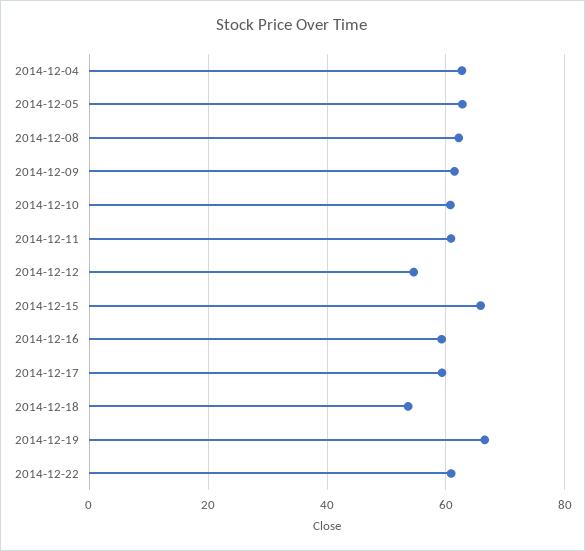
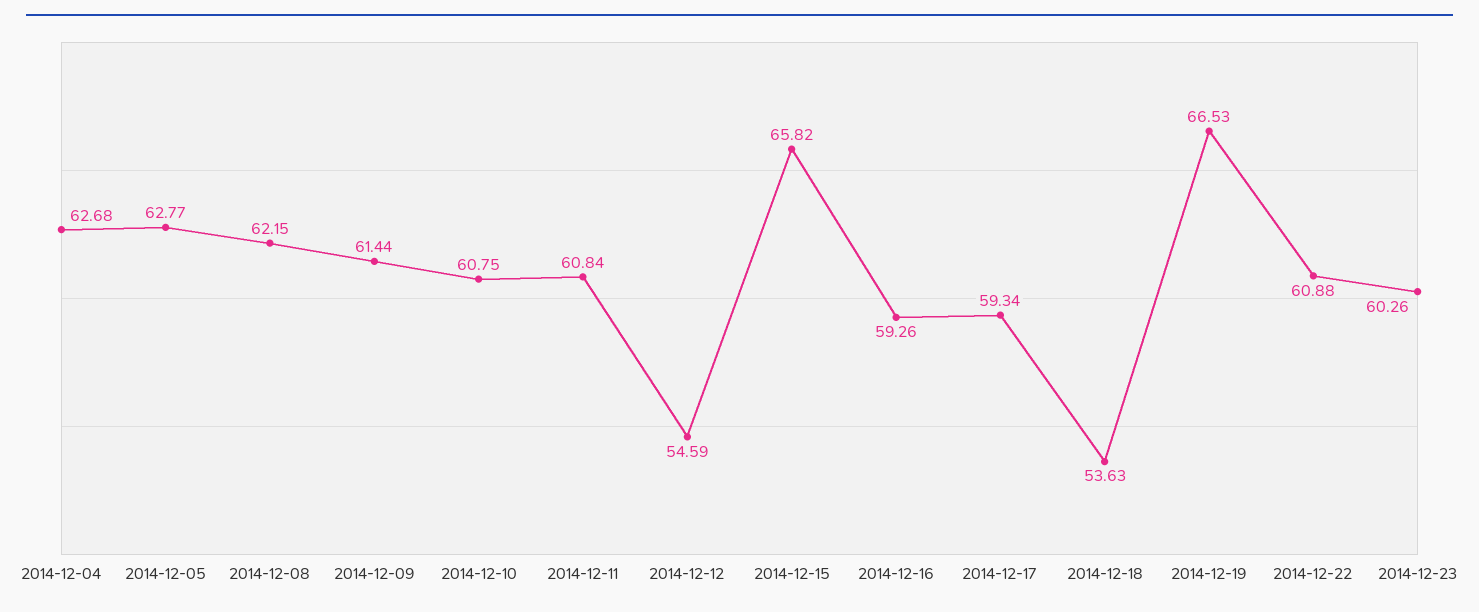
2014-12-23: none -> 60.26

